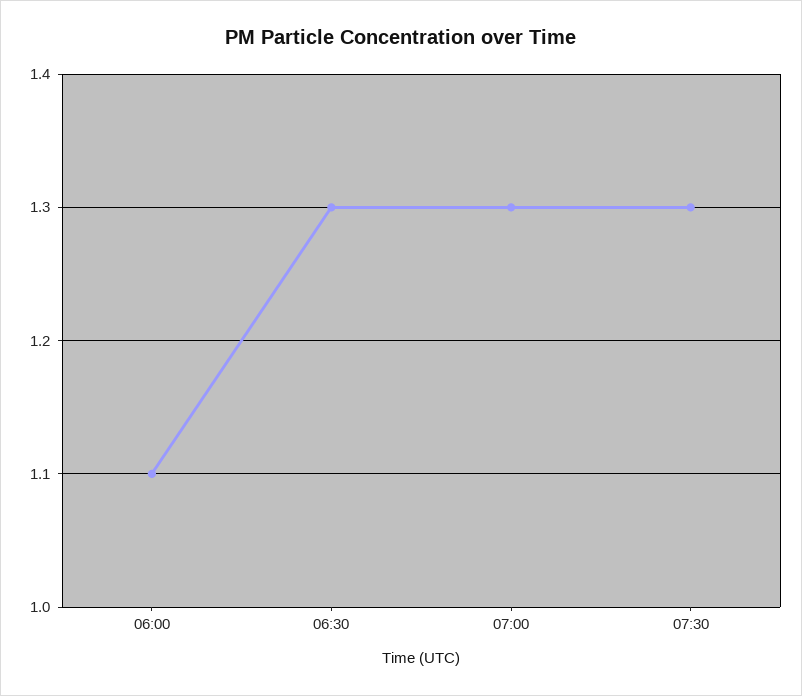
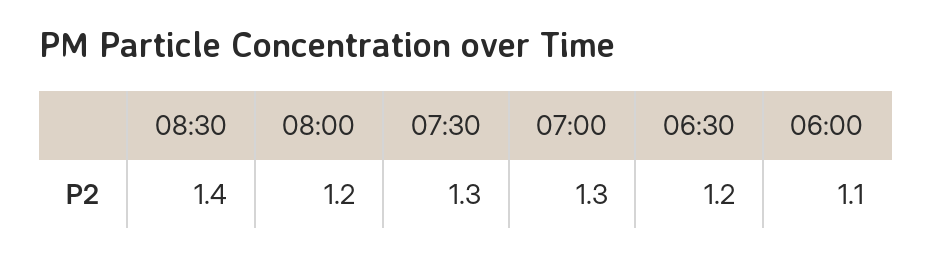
06:30: 1.3 -> 1.2
08:30: none -> 1.4
08:00: none -> 1.2

